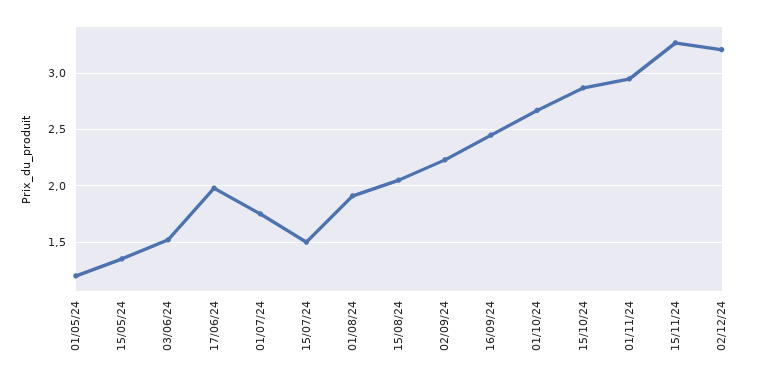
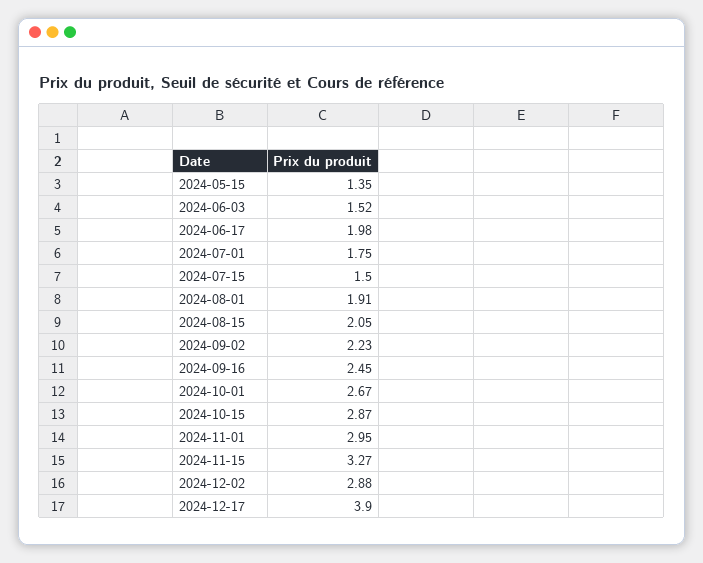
01/05/24: 1.2 -> none
02/12/24: 3.2 -> 2.88
2024-12-17: none -> 3.9

